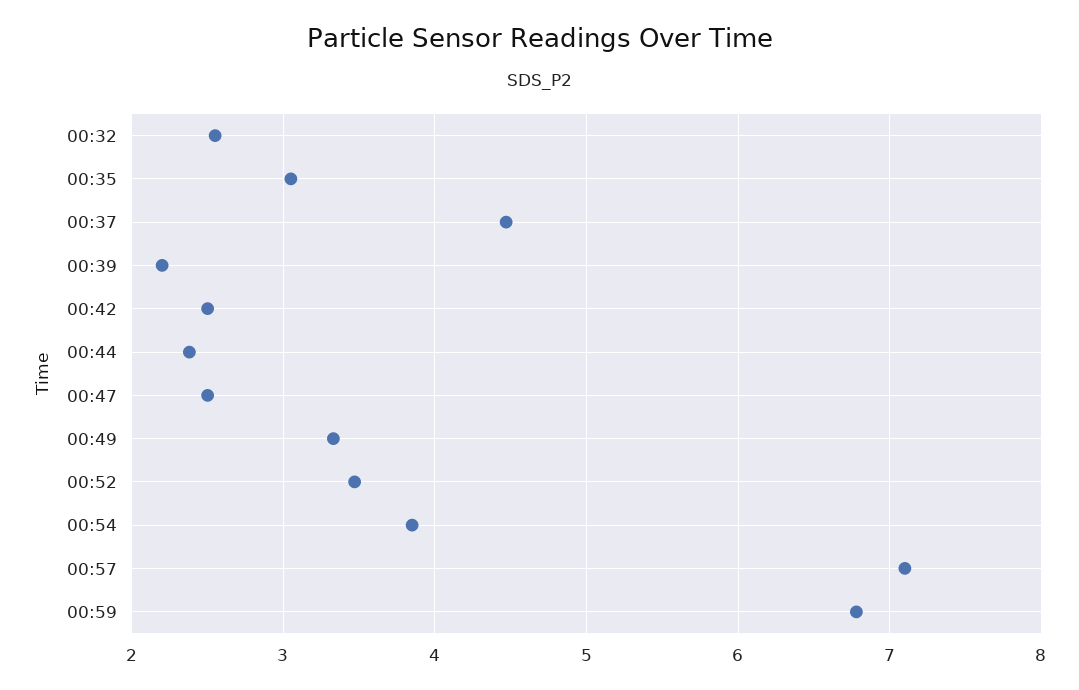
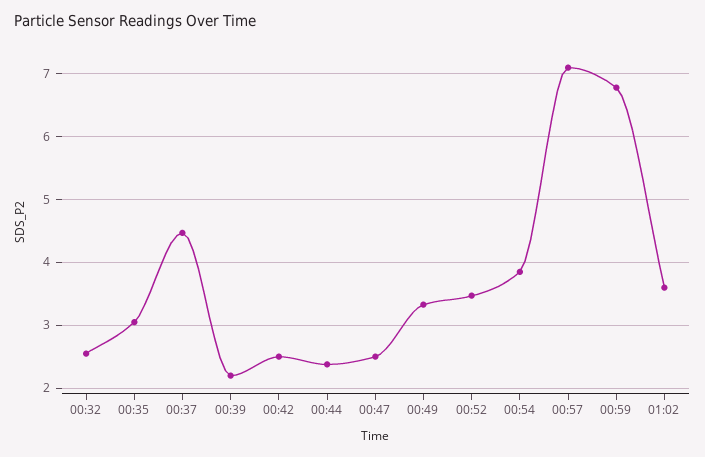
01:02: none -> 3.6

